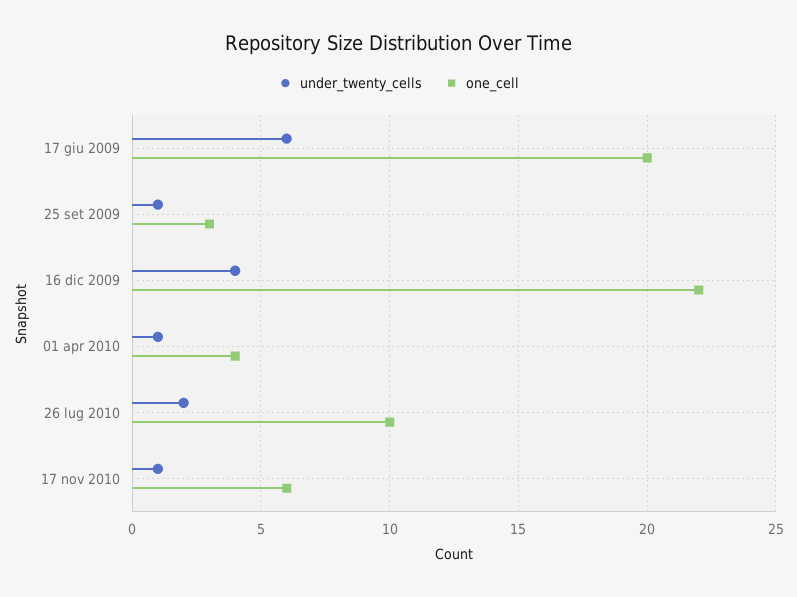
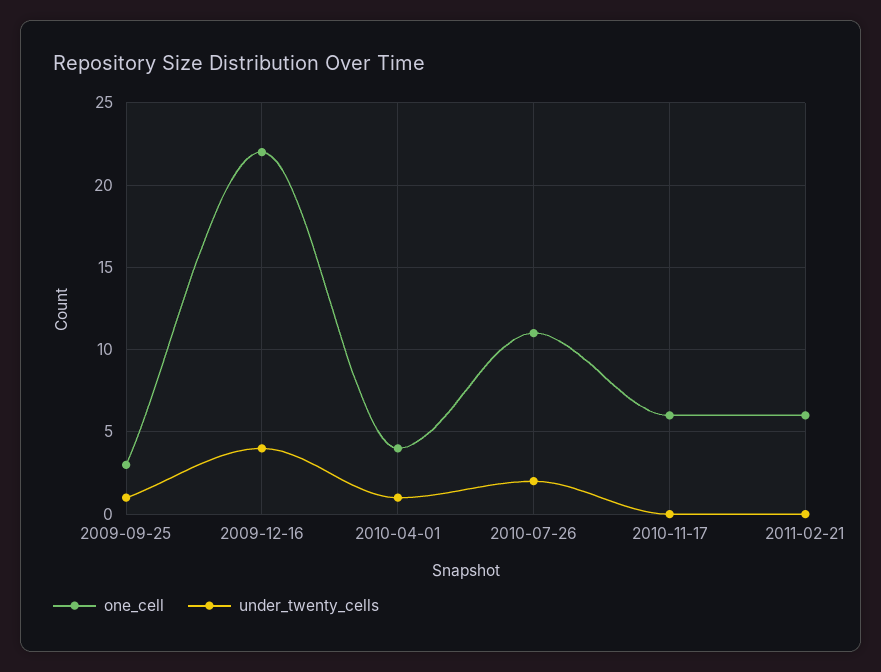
under_twenty_cells, 17 giu 2009: 6 -> none
one_cell, 17 giu 2009: 20 -> none
one_cell, 26 lug 2010: 10 -> 11
under_twenty_cells, 17 nov 2010: 1 -> 0
one_cell, 2011-02-21: none -> 6
under_twenty_cells, 2011-02-21: none -> 0

